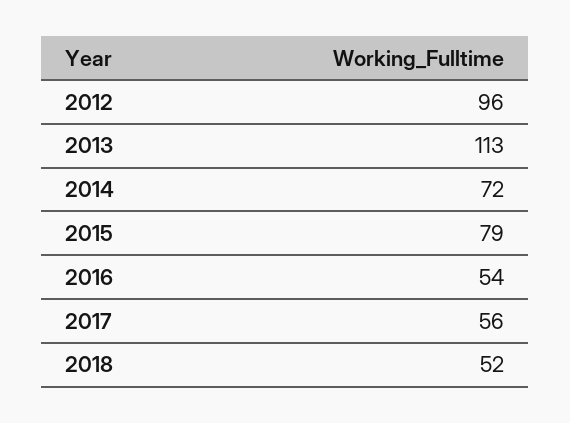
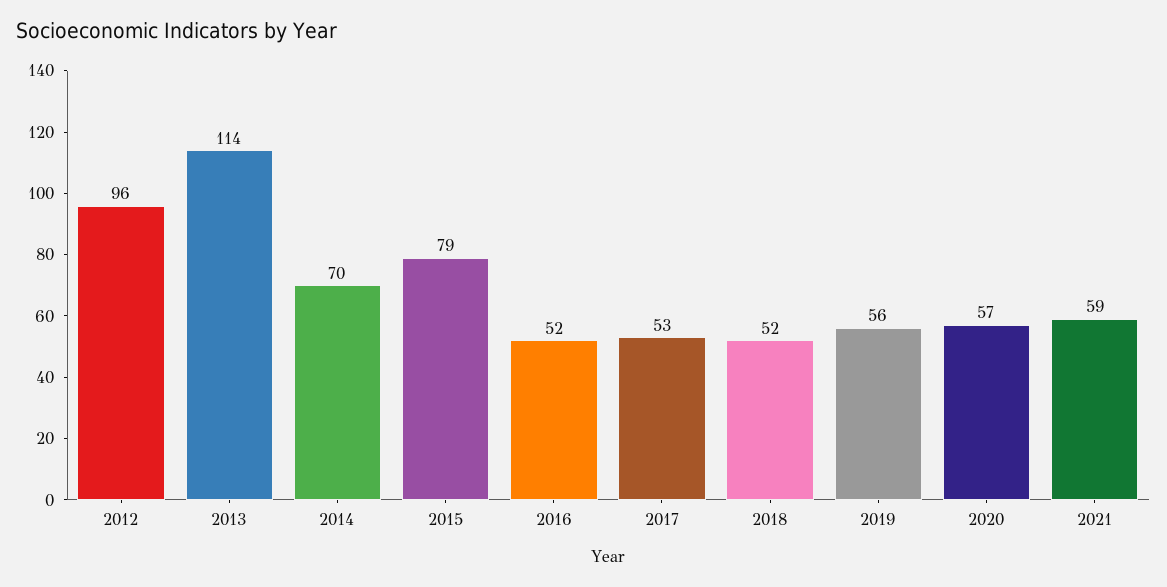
2013: 113 -> 114
2014: 72 -> 70
2016: 54 -> 52
2017: 56 -> 53
2019: none -> 56
2020: none -> 57
2021: none -> 59

